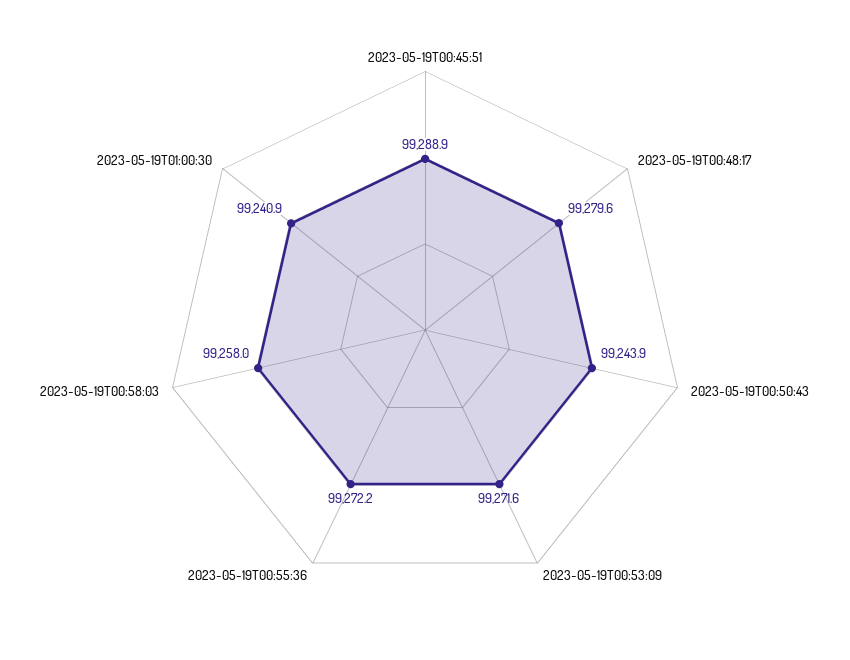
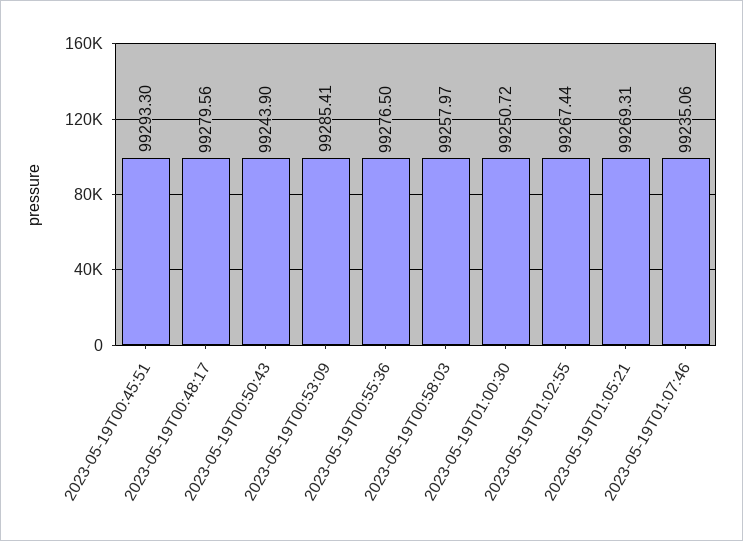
2023-05-19T00:45:51: 99288.9 -> 99293.3
2023-05-19T00:53:09: 99271.6 -> 99285.41
2023-05-19T00:55:36: 99272.2 -> 99276.5
2023-05-19T01:00:30: 99240.9 -> 99250.72
2023-05-19T01:02:55: none -> 99267.44
2023-05-19T01:05:21: none -> 99269.31
2023-05-19T01:07:46: none -> 99235.06

